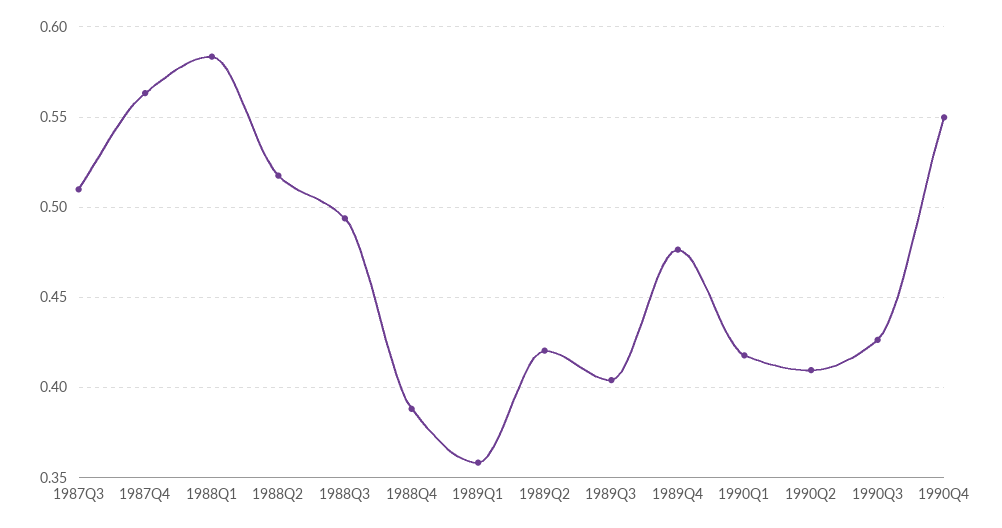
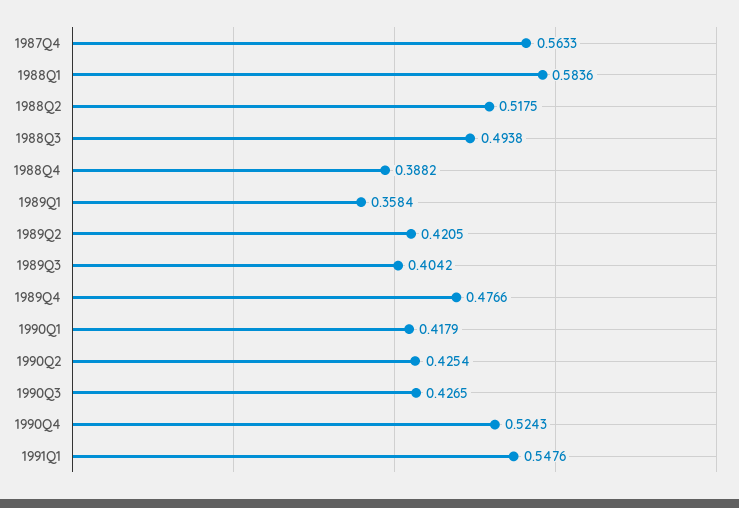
1987Q3: 0.51 -> none
1990Q2: 0.41 -> 0.4254
1990Q4: 0.55 -> 0.5243
1991Q1: none -> 0.5476

